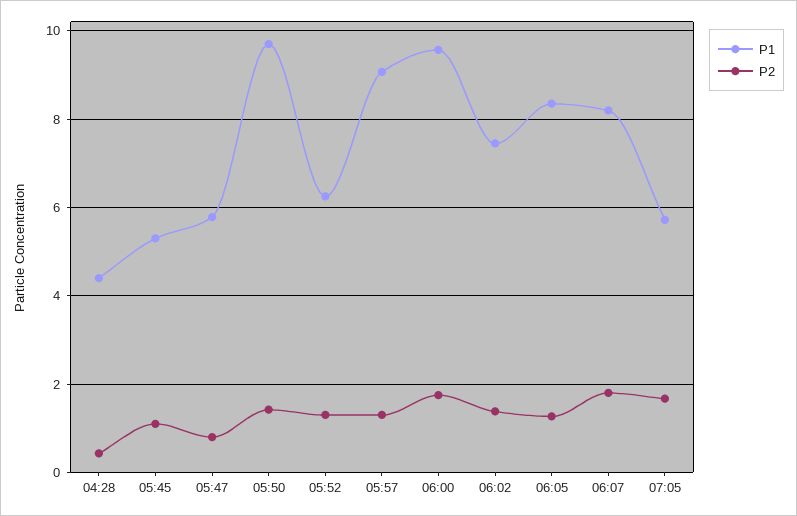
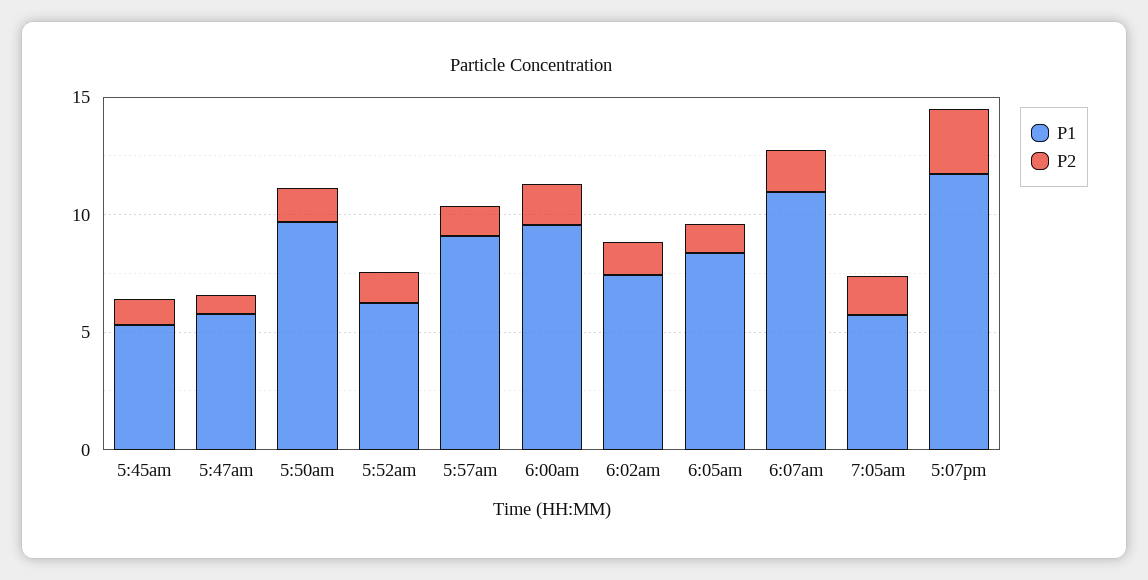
P1, 04:28: 4.4 -> none
P2, 04:28: 0.4 -> none
P1, 06:07: 8.2 -> 11
P1, 5:07pm: none -> 12
P2, 5:07pm: none -> 3

